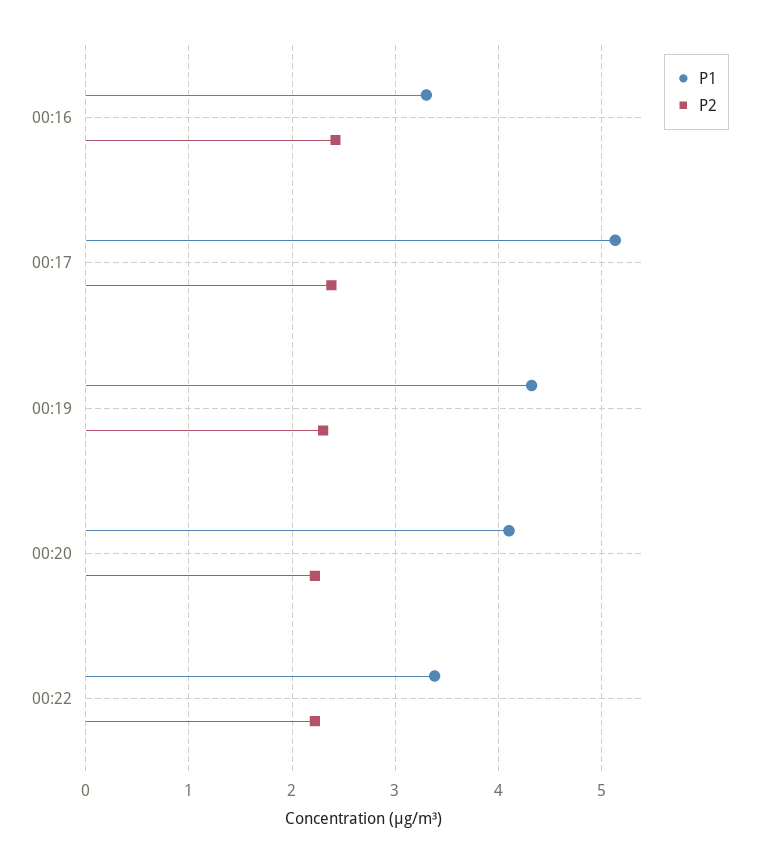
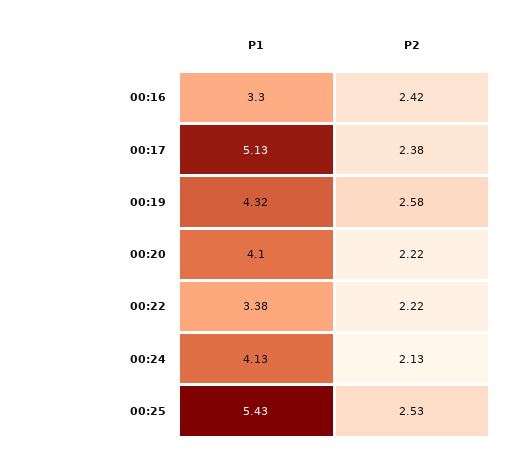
P2, 00:19: 2.3 -> 2.58
P1, 00:24: none -> 4.13
P2, 00:24: none -> 2.13
P1, 00:25: none -> 5.43
P2, 00:25: none -> 2.53

